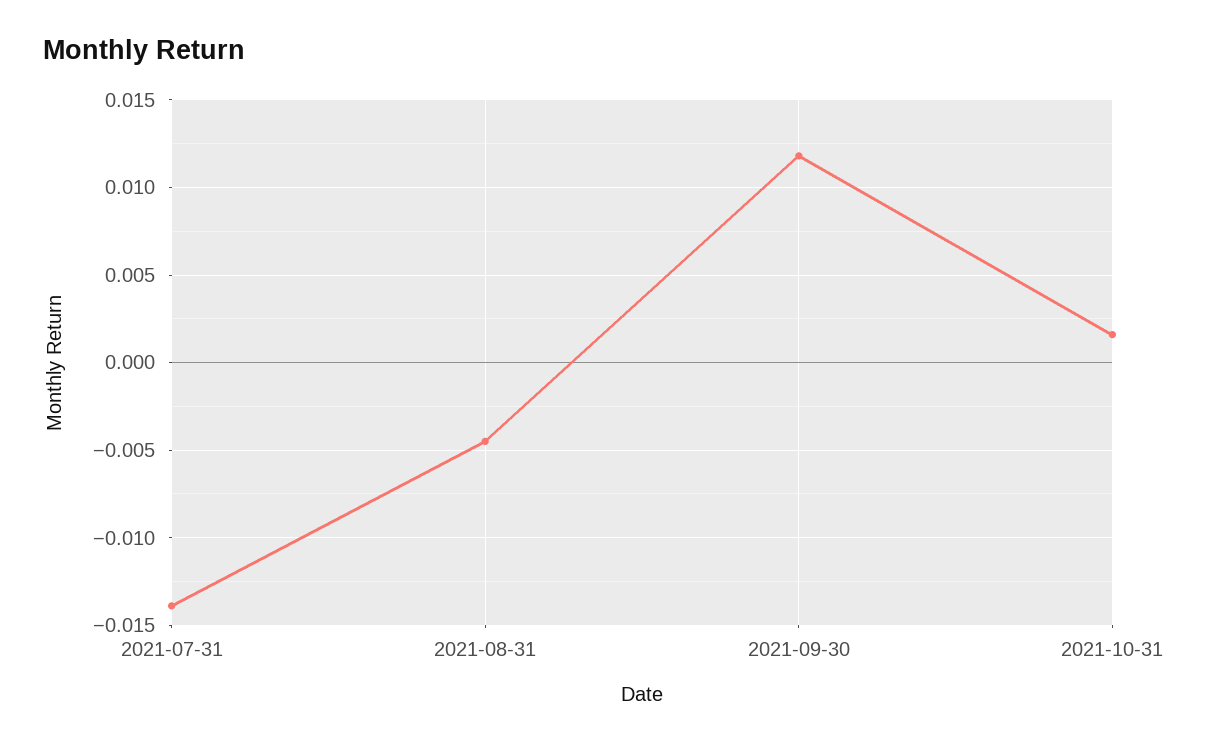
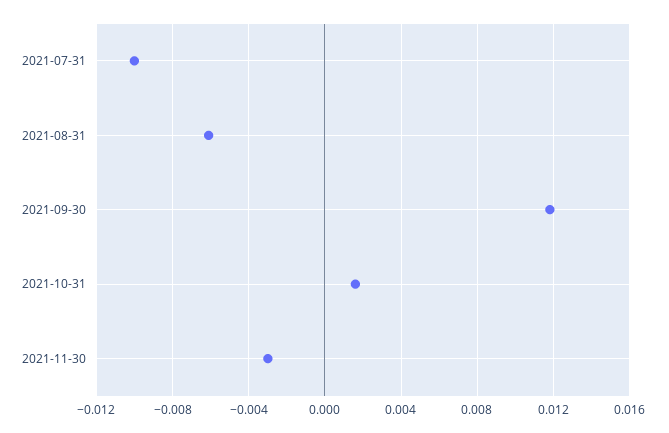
2021-07-31: -0.014 -> -0.01
2021-08-31: -0.0045 -> -0.006
2021-11-30: none -> -0.003

